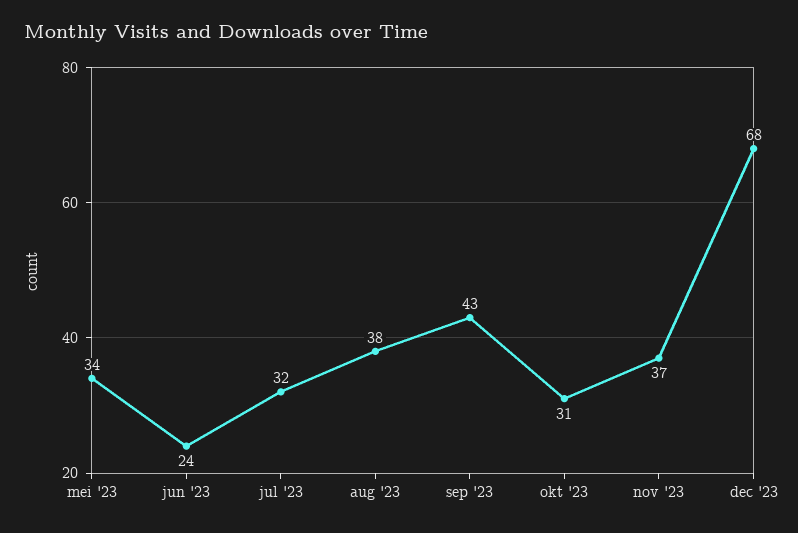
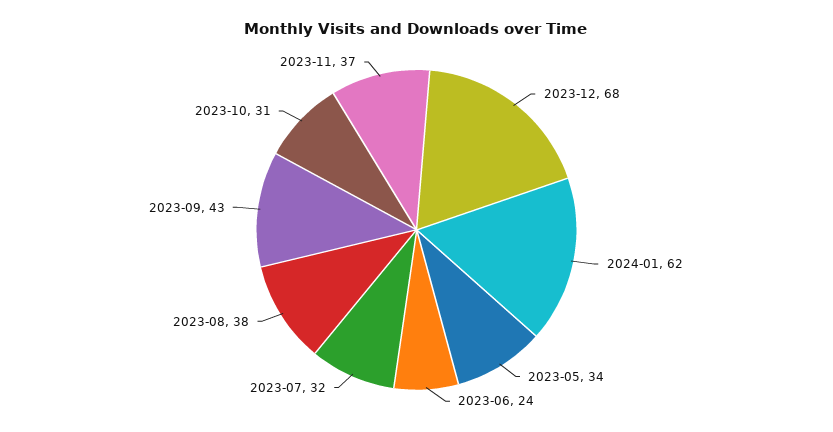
2024-01: none -> 62

